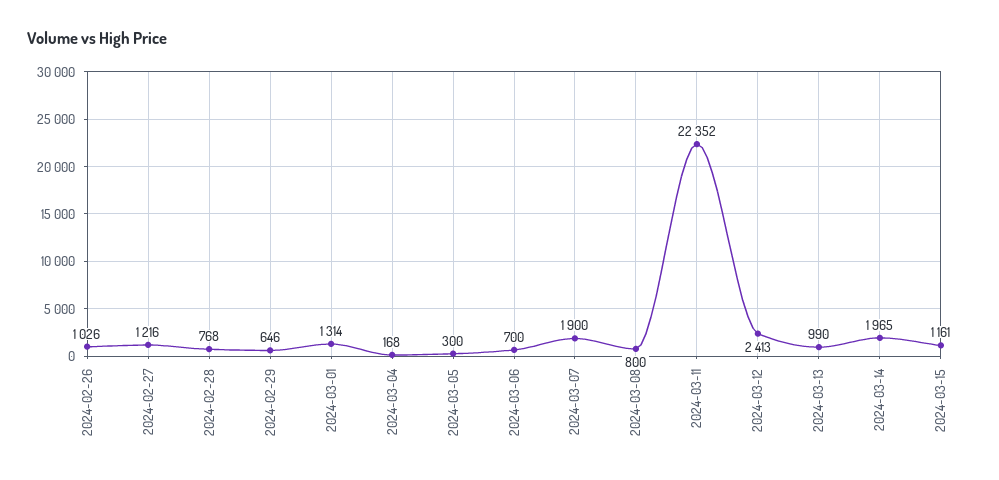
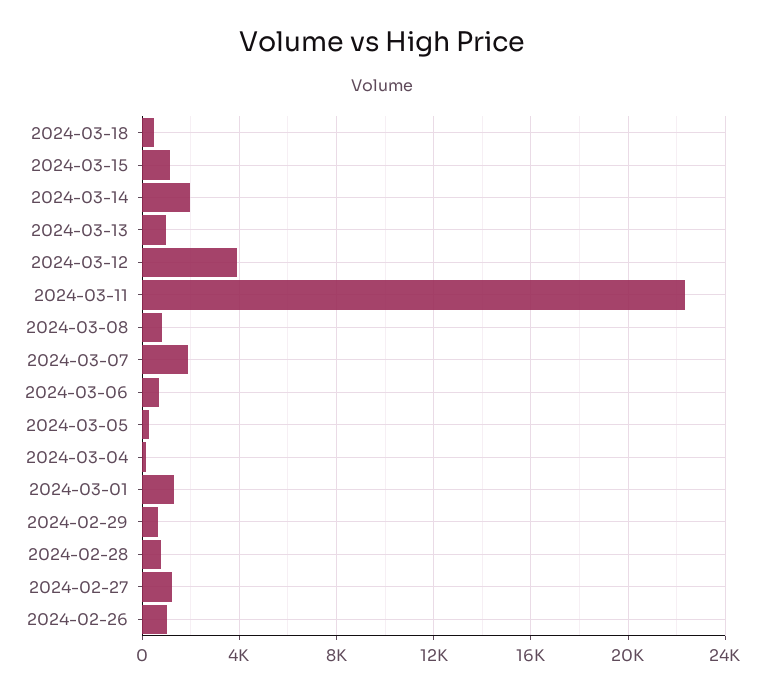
2024-03-12: 2413 -> 4000
2024-03-18: none -> 500

